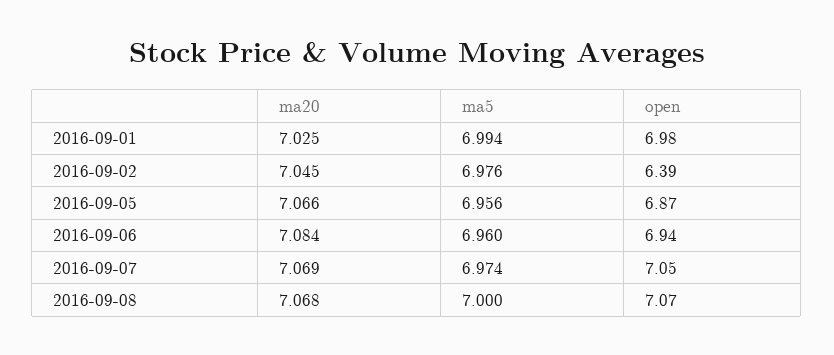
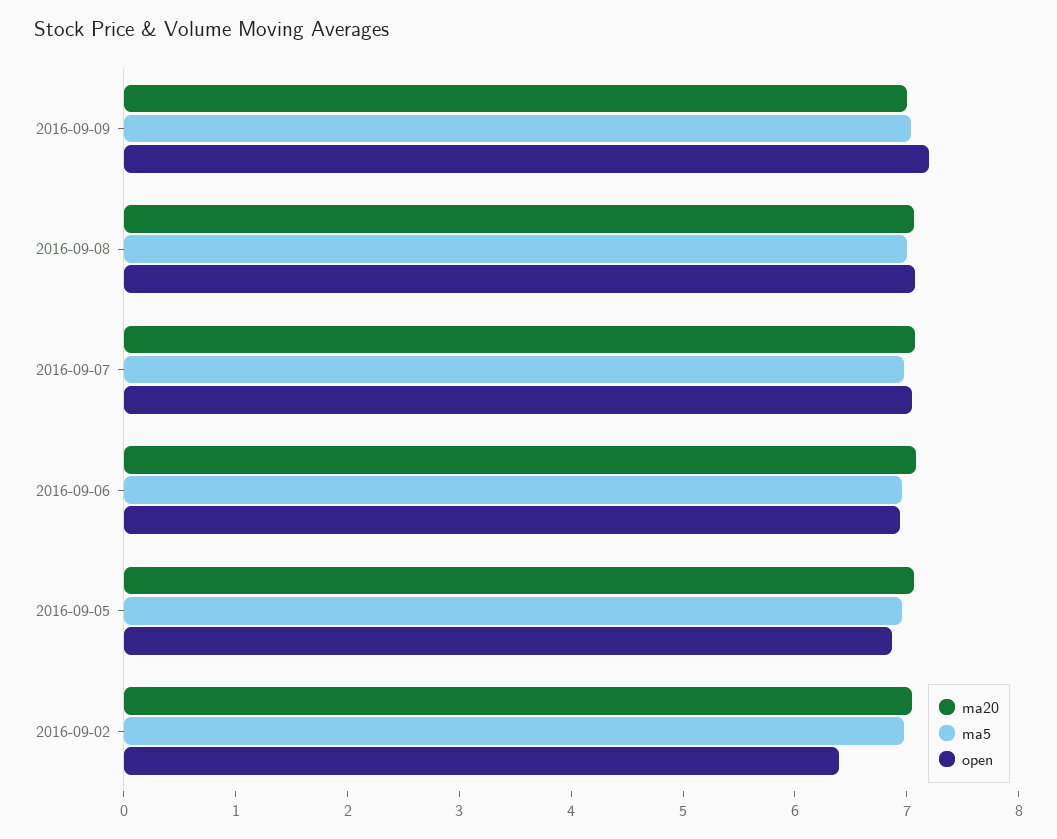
ma20, 2016-09-01: 7.025 -> none
ma5, 2016-09-01: 6.994 -> none
open, 2016-09-01: 6.98 -> none
ma20, 2016-09-09: none -> 7
ma5, 2016-09-09: none -> 7
open, 2016-09-09: none -> 7.2

